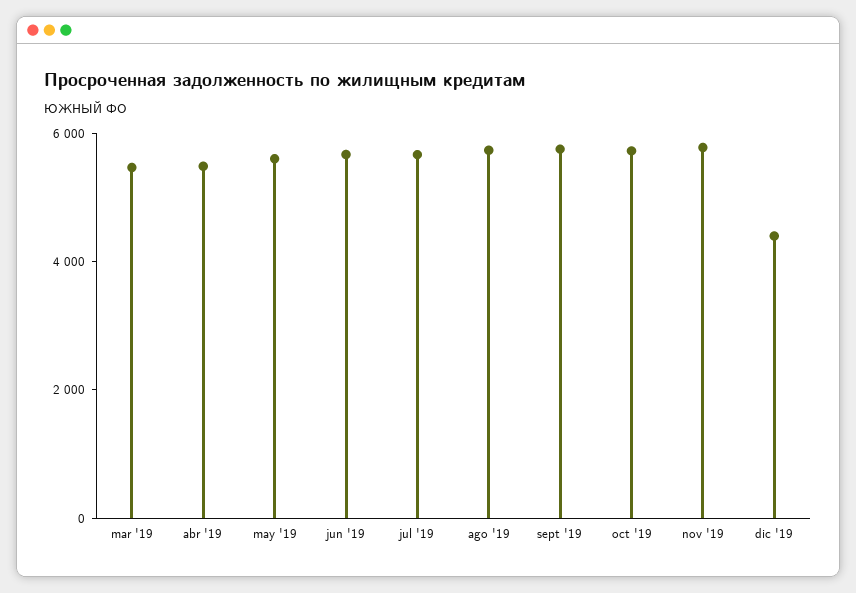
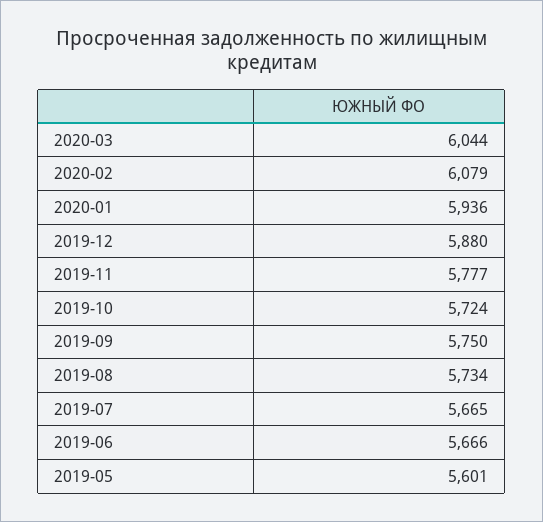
mar '19: 5500 -> none
abr '19: 5500 -> none
dic '19: 4500 -> 5880
2020-03: none -> 6044
2020-02: none -> 6079
2020-01: none -> 5936

